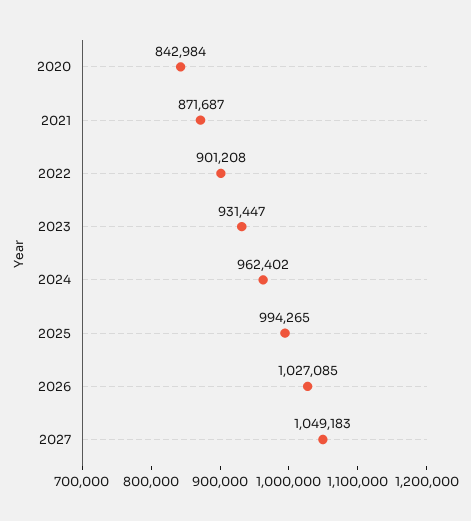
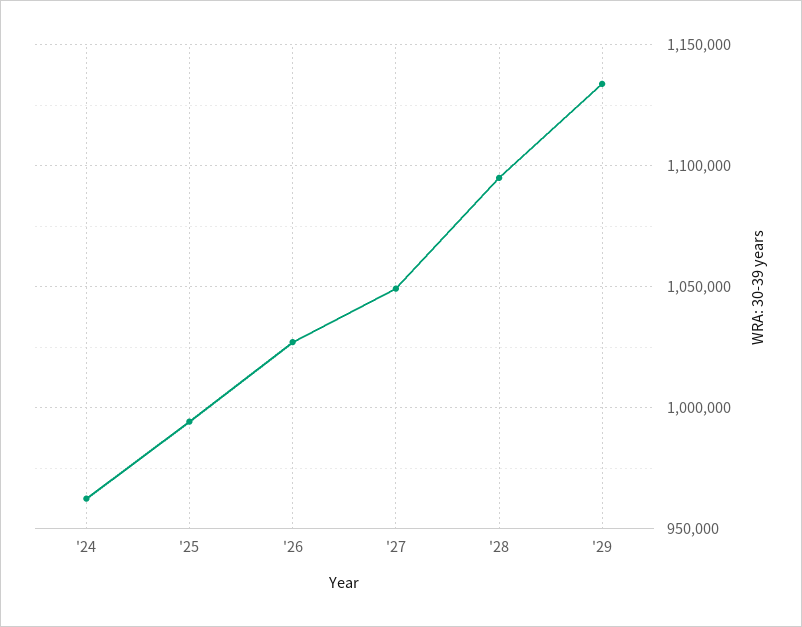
2020: 842984 -> none
2021: 871687 -> none
2022: 901208 -> none
2023: 931447 -> none
'28: none -> 1095000
'29: none -> 1135000

